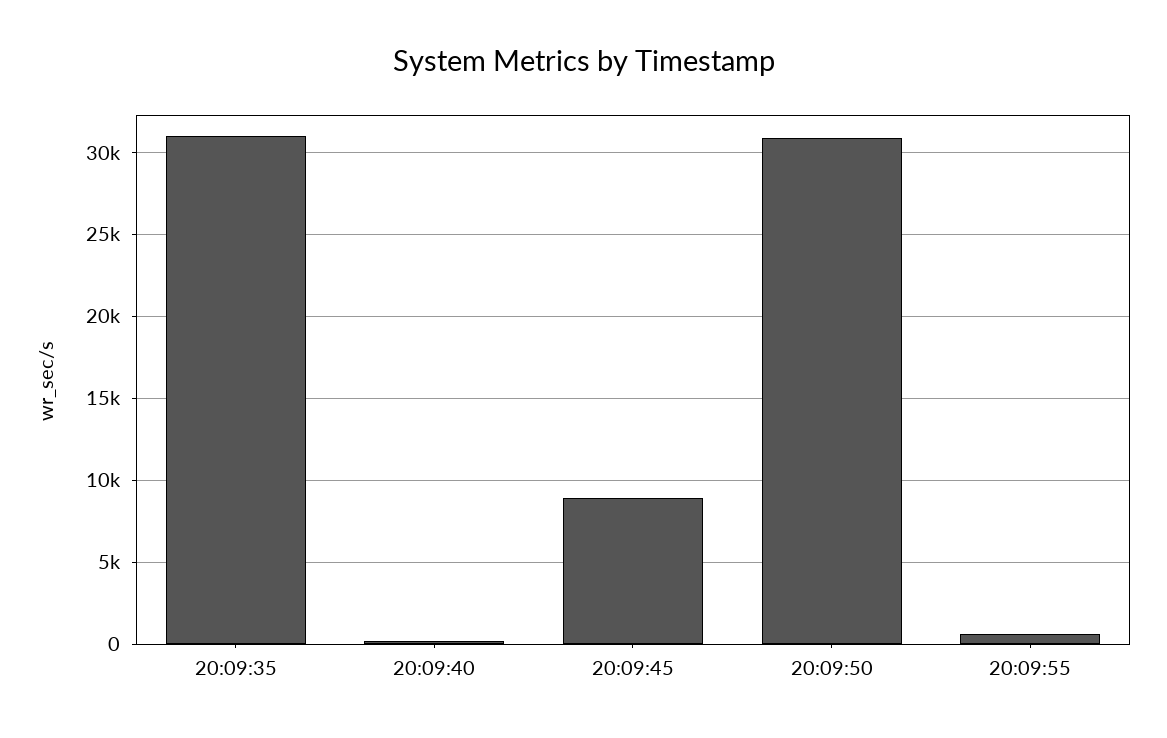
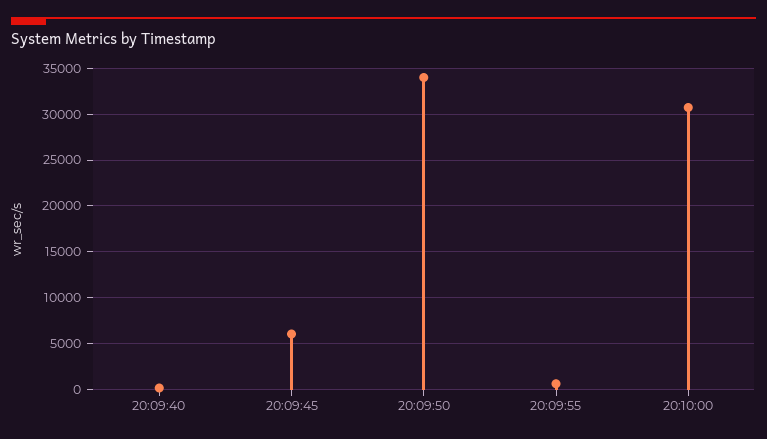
20:09:35: 31000 -> none
20:09:45: 9000 -> 6000
20:09:50: 31000 -> 34000
20:10:00: none -> 31000

